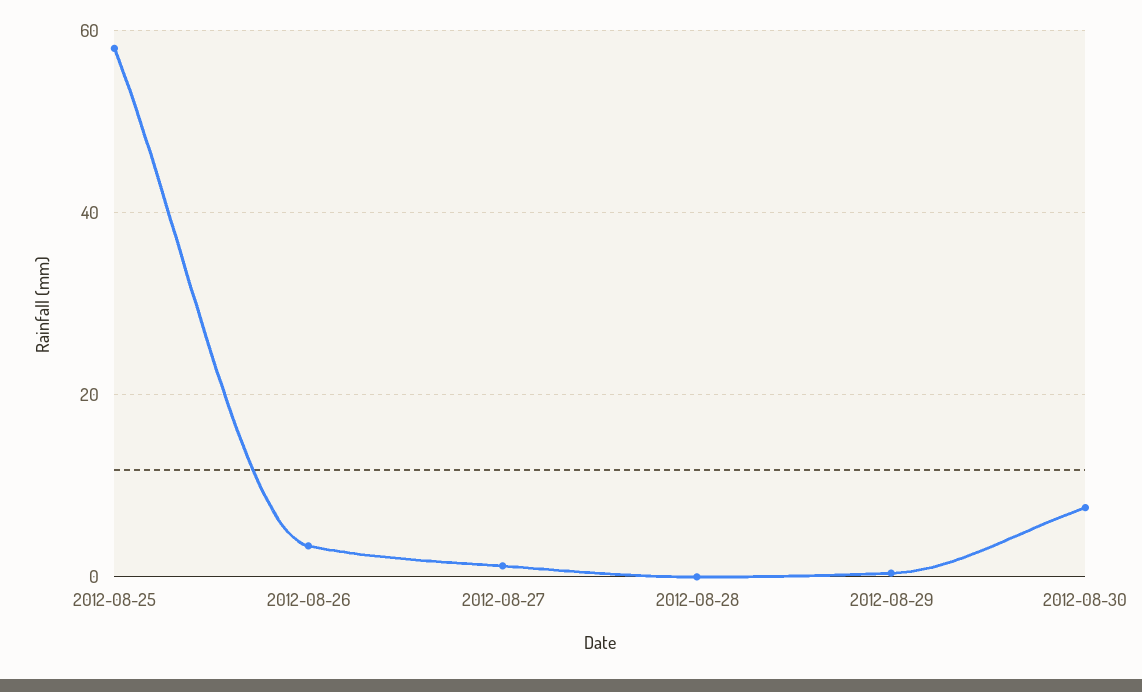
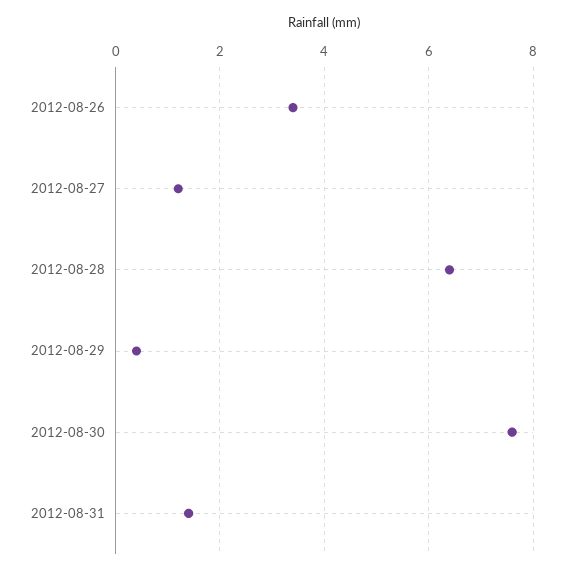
2012-08-25: 58 -> none
2012-08-28: 0 -> 6.5
2012-08-31: none -> 1.5

